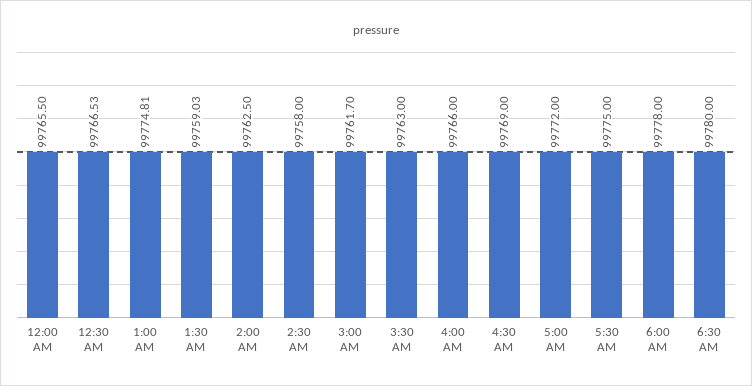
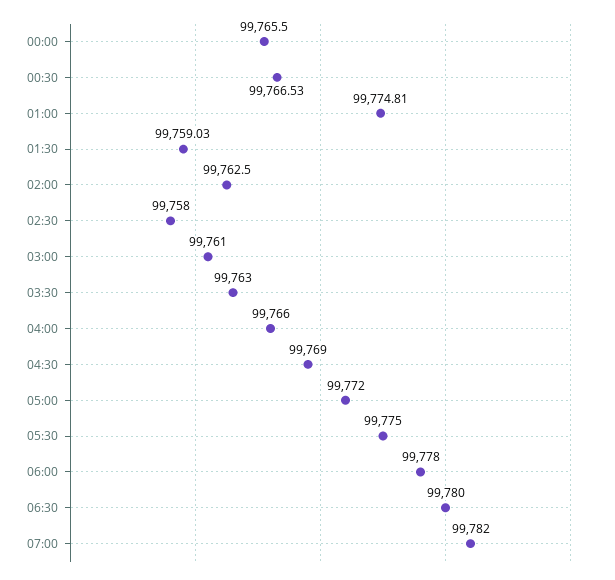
3:00 AM: 99761.7 -> 99761
07:00: none -> 99782

